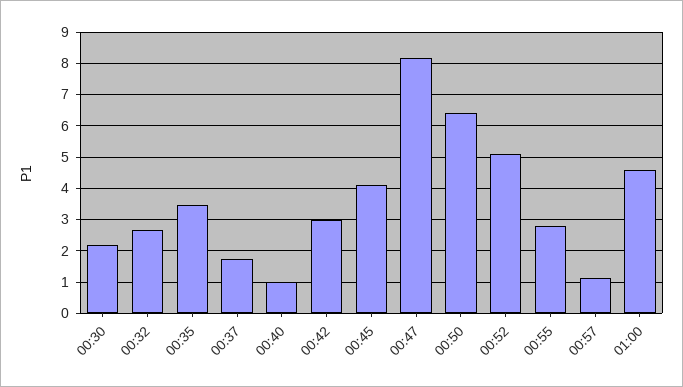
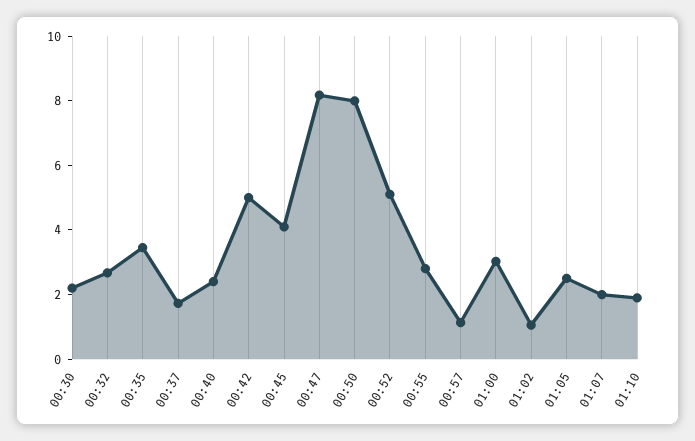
00:40: 1 -> 2.5
00:42: 3 -> 5
00:50: 6.4 -> 8
01:00: 4.6 -> 3
01:02: none -> 1
01:05: none -> 2.5
01:07: none -> 2
01:10: none -> 2

